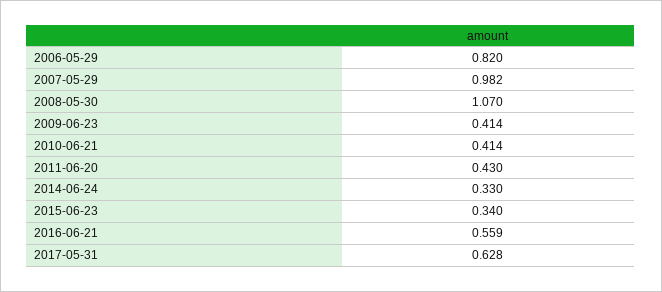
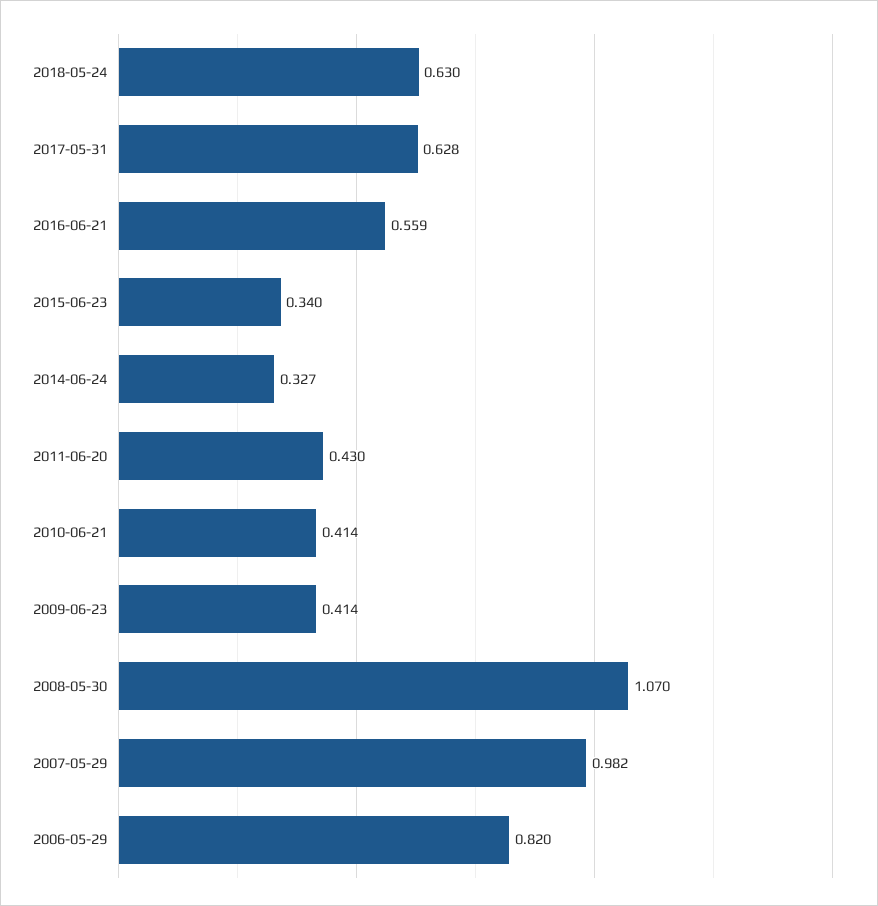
2014-06-24: 0.33 -> 0.327
2018-05-24: none -> 0.63

